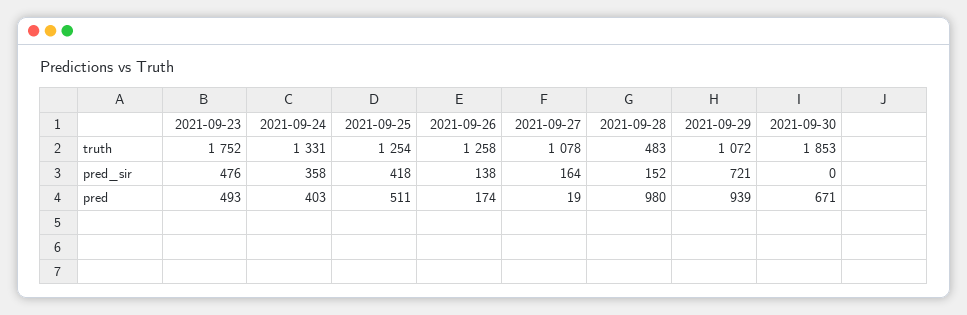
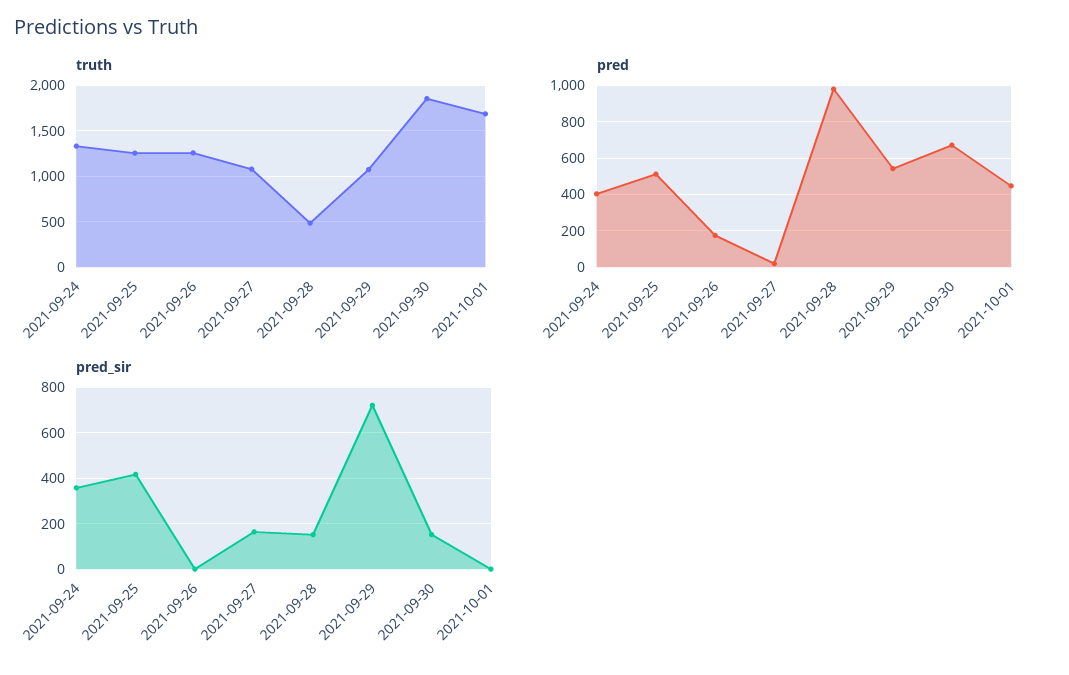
truth, 2021-09-23: 1752 -> none
pred_sir, 2021-09-23: 476 -> none
pred_sir, 2021-09-26: 138 -> 0
pred_sir, 2021-09-30: 0 -> 150
pred, 2021-09-23: 493 -> none
pred, 2021-09-29: 939 -> 550
truth, 2021-10-01: none -> 1700
pred, 2021-10-01: none -> 450
pred_sir, 2021-10-01: none -> 0

